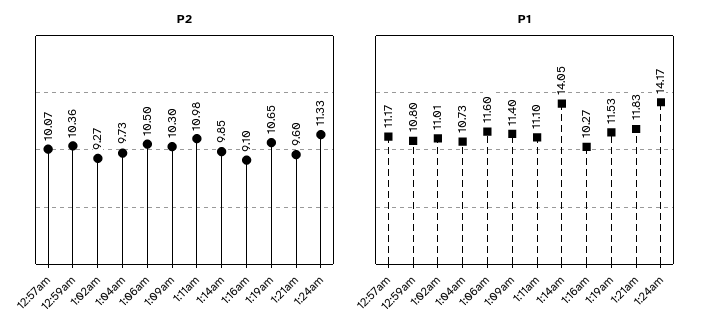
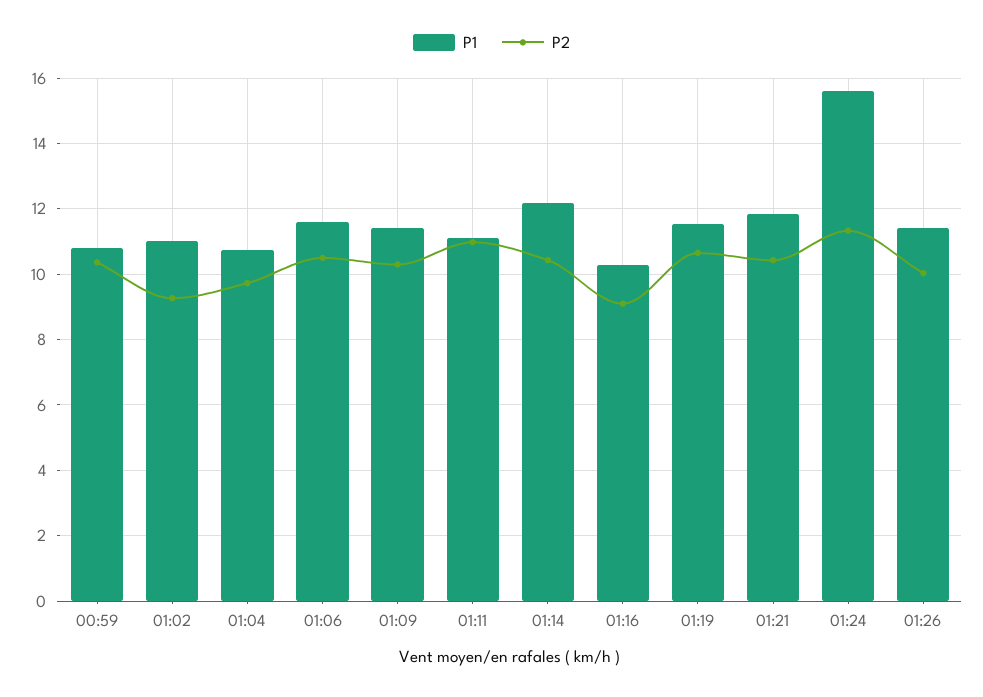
P2, 12:57am: 10.07 -> none
P2, 1:14am: 9.85 -> 10.4
P2, 1:21am: 9.6 -> 10.4
P1, 12:57am: 11.17 -> none
P1, 1:14am: 14.05 -> 12.2
P1, 1:24am: 14.17 -> 15.6
P1, 01:26: none -> 11.4
P2, 01:26: none -> 10

